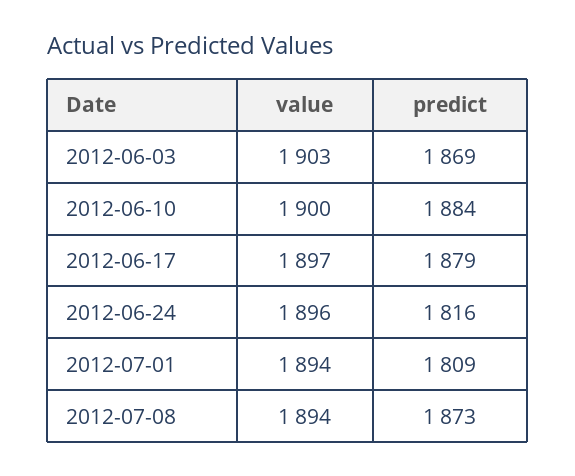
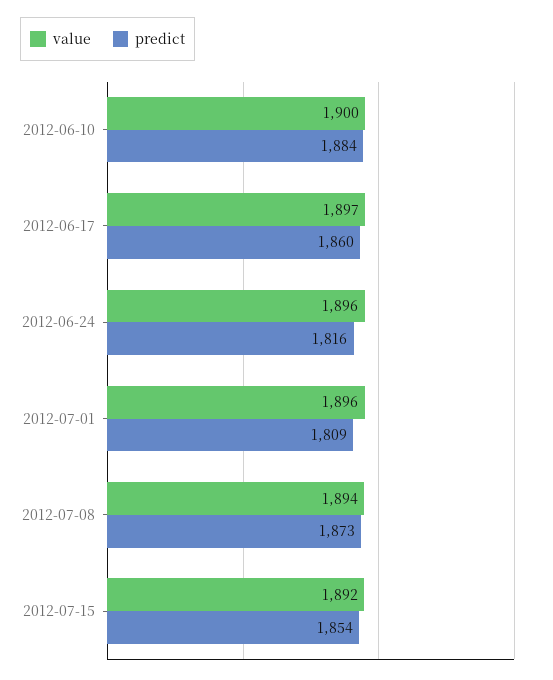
value, 2012-06-03: 1903 -> none
predict, 2012-06-03: 1869 -> none
predict, 2012-06-17: 1879 -> 1860
value, 2012-07-01: 1894 -> 1896
value, 2012-07-15: none -> 1892
predict, 2012-07-15: none -> 1854

